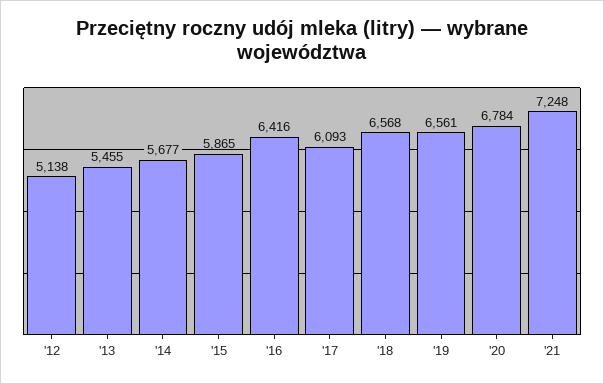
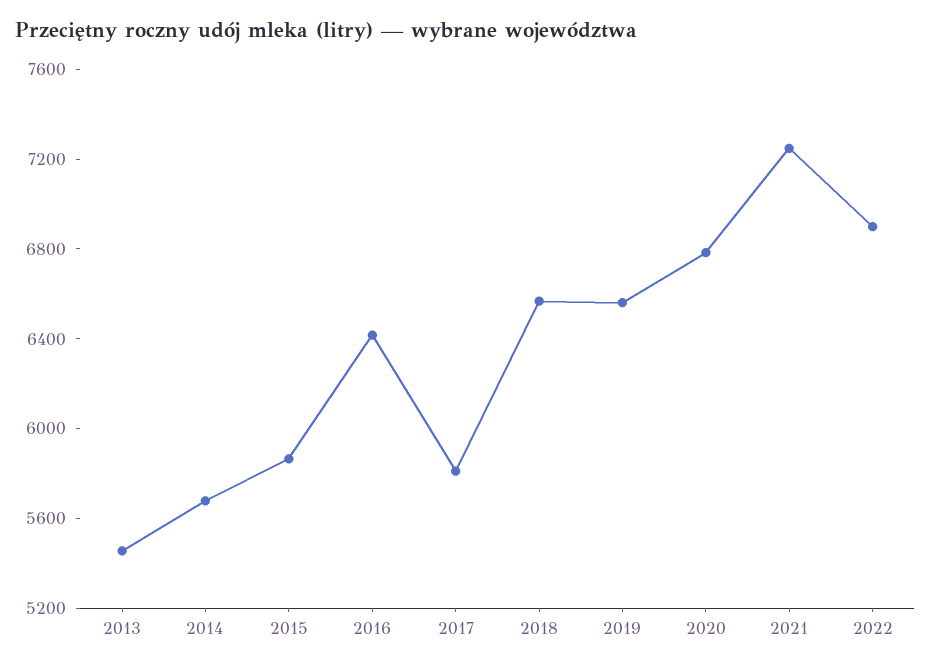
'12: 5138 -> none
'17: 6093 -> 5800
2022: none -> 6900

